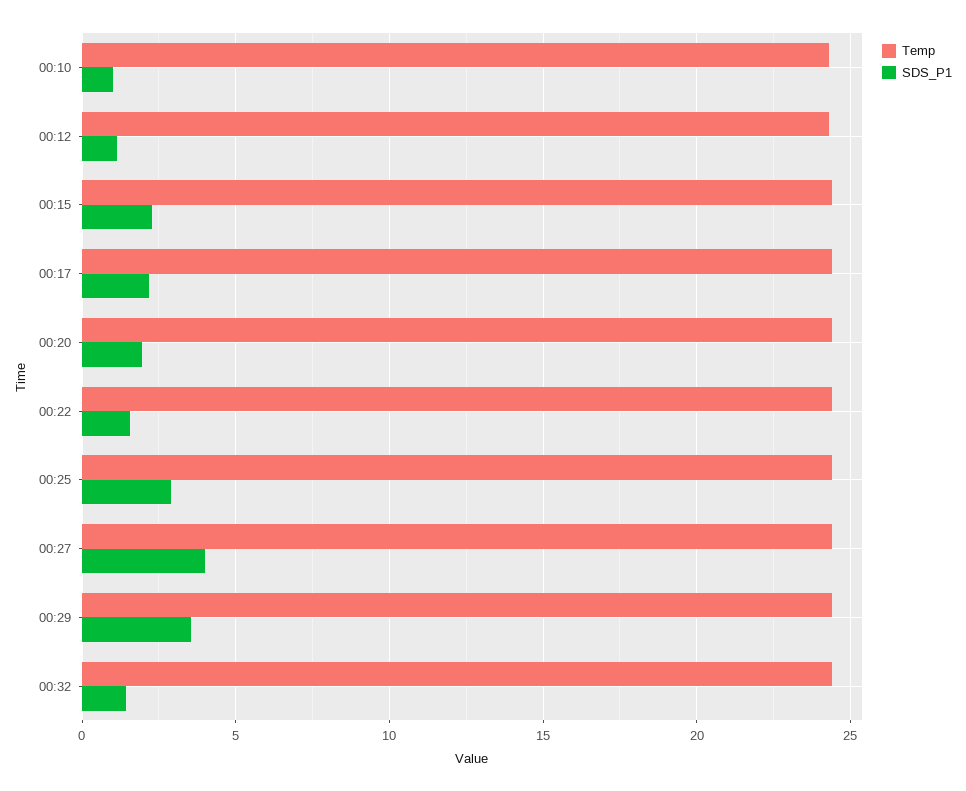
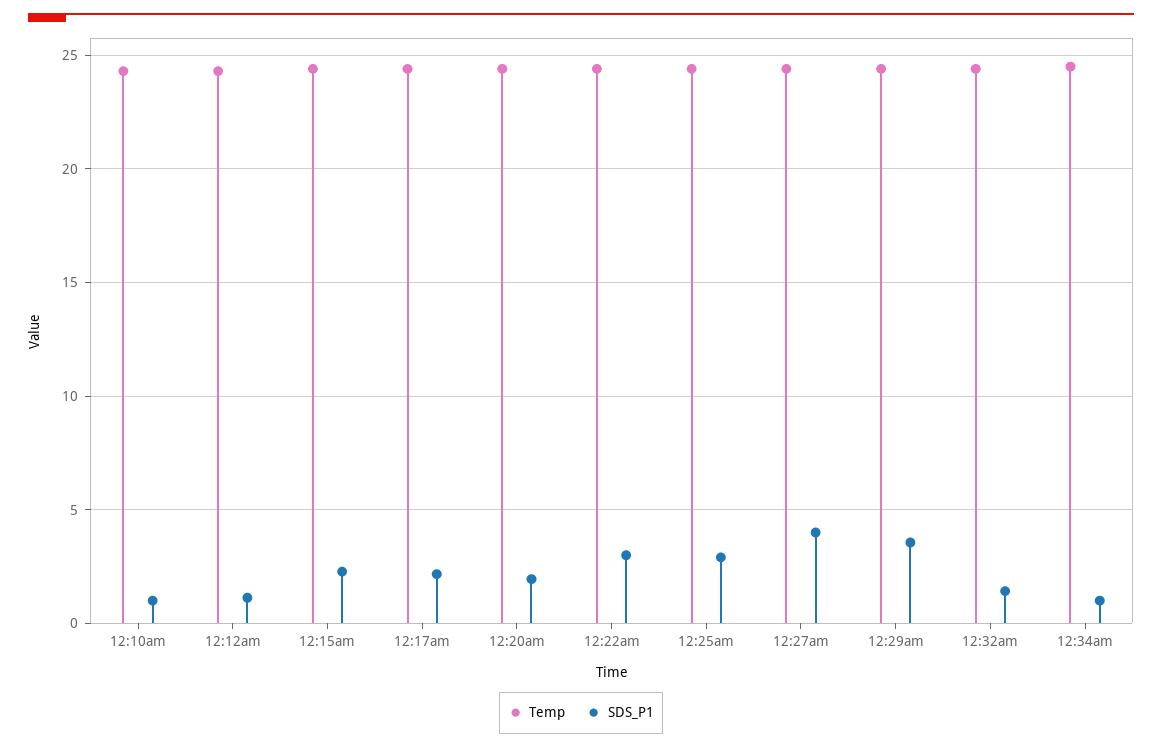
SDS_P1, 00:22: 1.5 -> 3
Temp, 12:34am: none -> 24.5
SDS_P1, 12:34am: none -> 1

